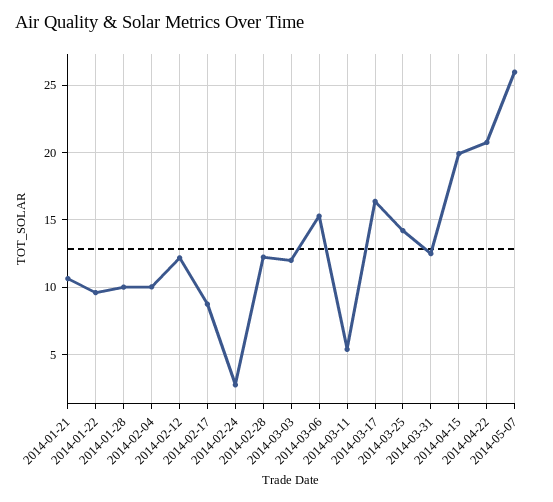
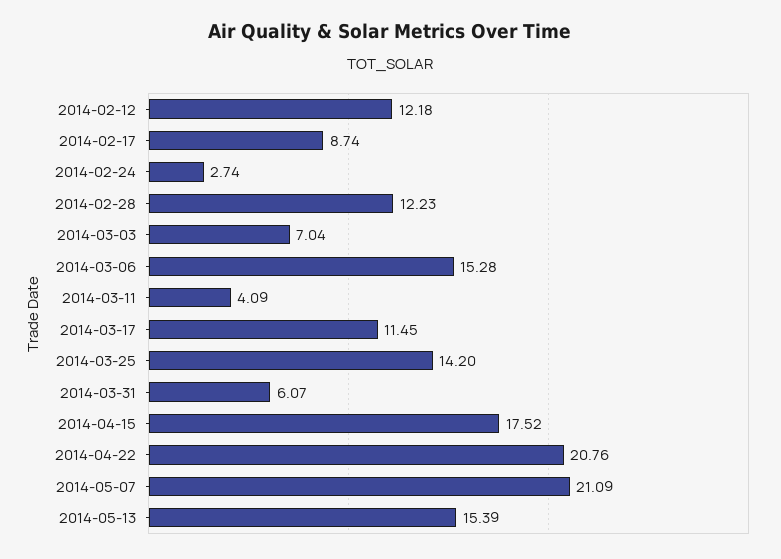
2014-01-21: 10.5 -> none
2014-01-22: 9.5 -> none
2014-01-28: 10 -> none
2014-02-04: 10 -> none
2014-03-03: 12 -> 7.04
2014-03-11: 5.5 -> 4.09
2014-03-17: 16.5 -> 11.45
2014-03-31: 12.5 -> 6.07
2014-04-15: 20 -> 17.52
2014-05-07: 26 -> 21.09
2014-05-13: none -> 15.39

